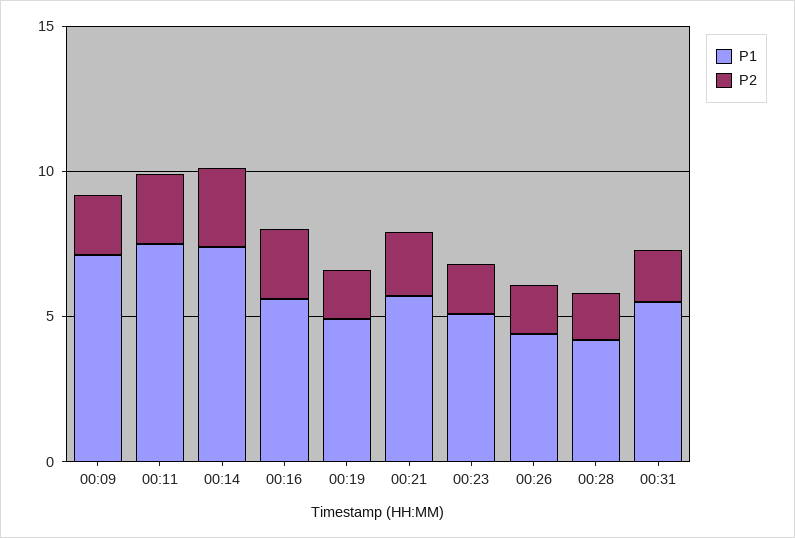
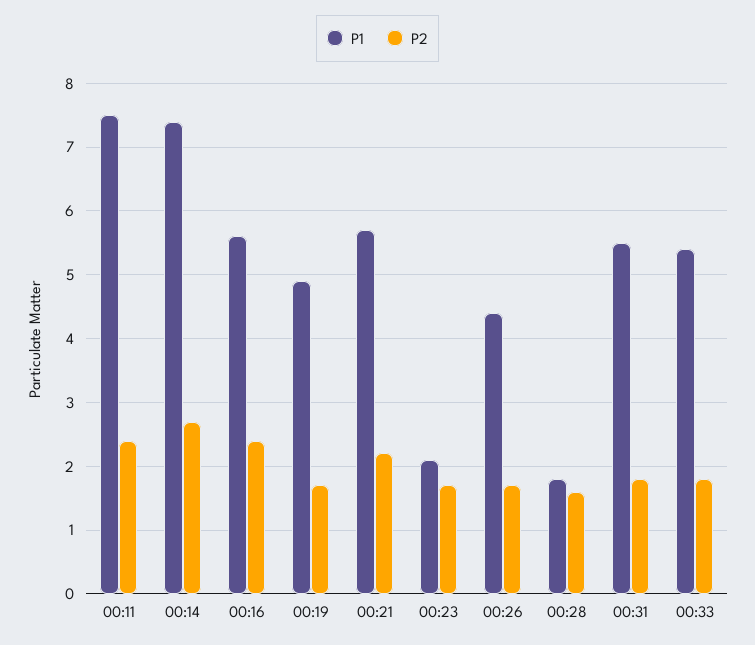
P1, 00:09: 7 -> none
P2, 00:09: 2 -> none
P1, 00:23: 5 -> 2.1
P1, 00:28: 4 -> 1.8
P1, 00:33: none -> 5.4
P2, 00:33: none -> 1.8

